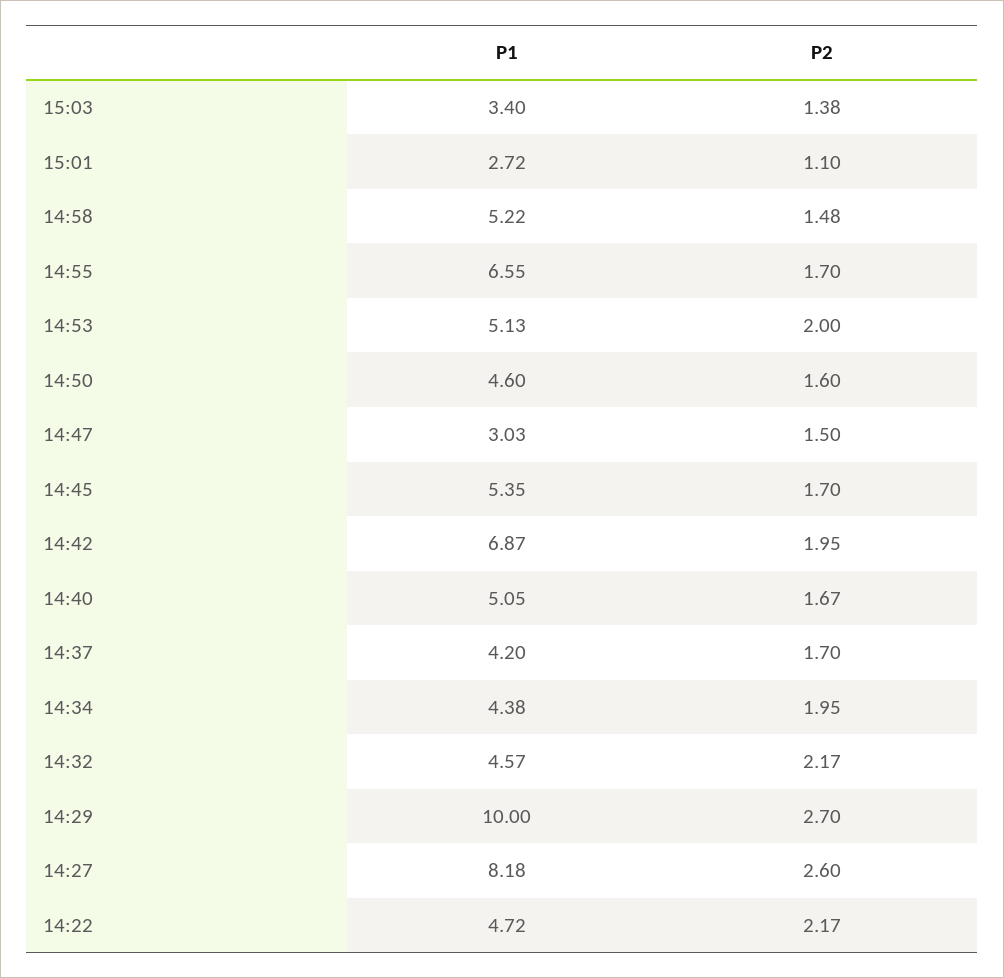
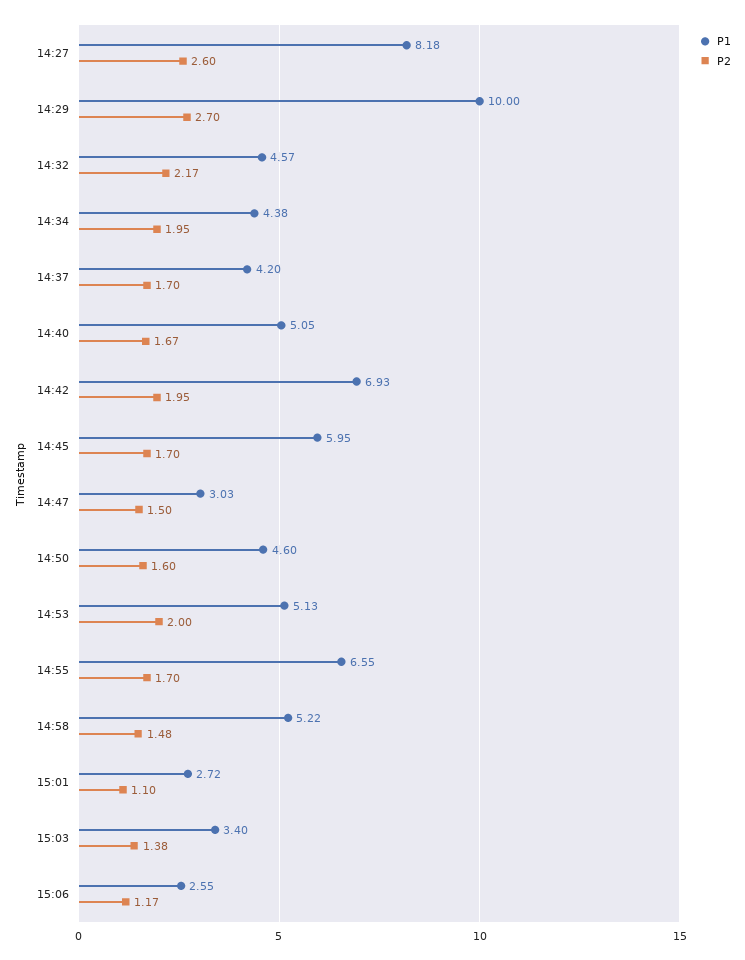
P1, 14:45: 5.35 -> 5.95
P1, 14:42: 6.87 -> 6.93
P1, 14:22: 4.72 -> none
P2, 14:22: 2.17 -> none
P1, 15:06: none -> 2.55
P2, 15:06: none -> 1.17

